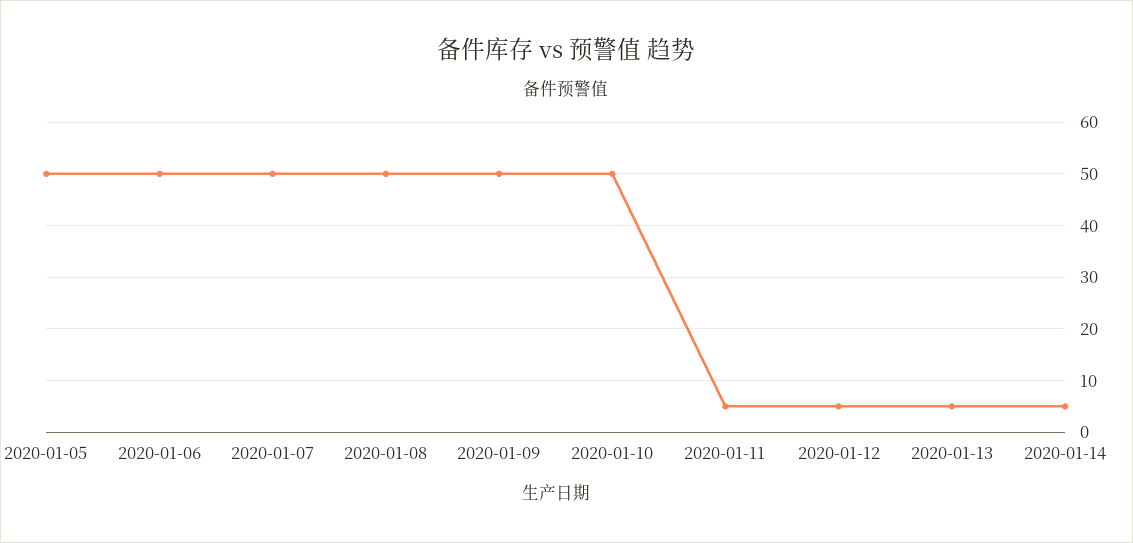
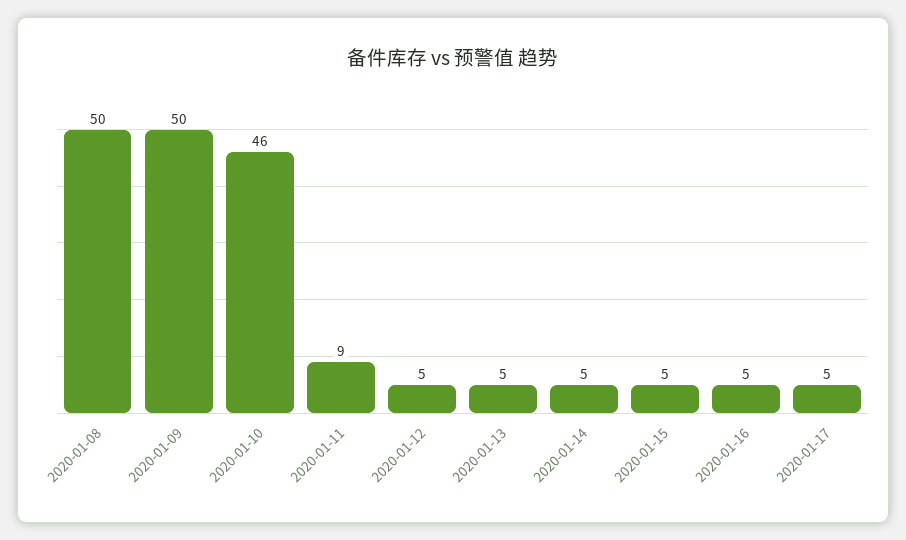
2020-01-05: 50 -> none
2020-01-06: 50 -> none
2020-01-07: 50 -> none
2020-01-10: 50 -> 46
2020-01-11: 5 -> 9
2020-01-15: none -> 5
2020-01-16: none -> 5
2020-01-17: none -> 5

